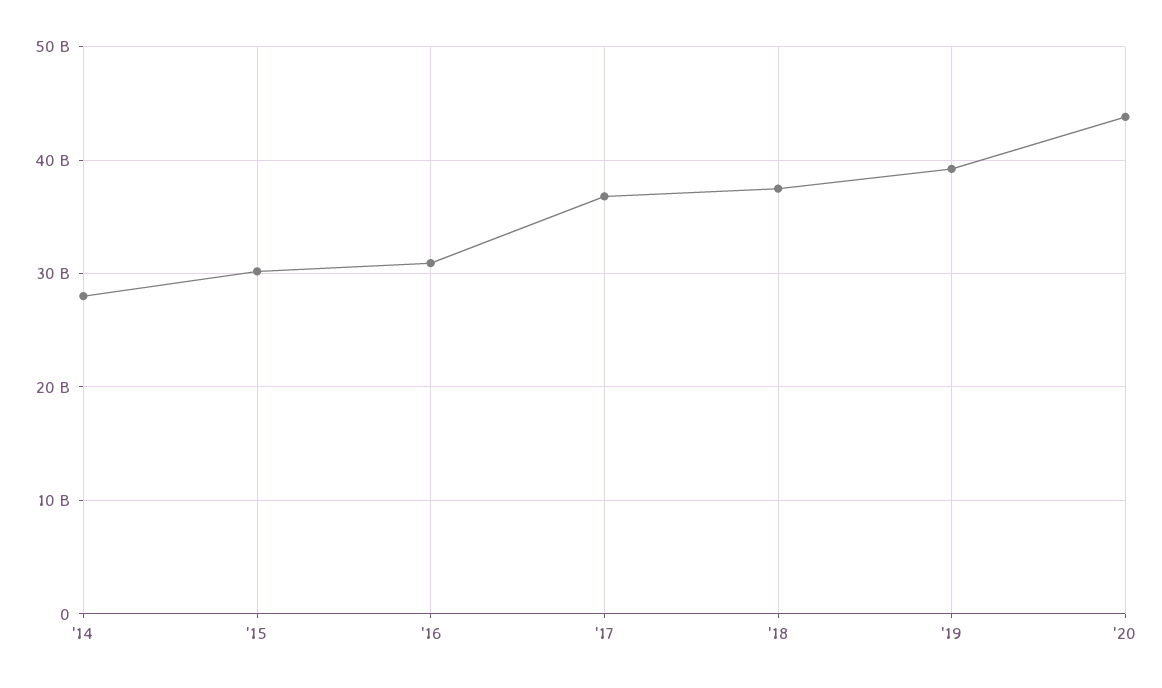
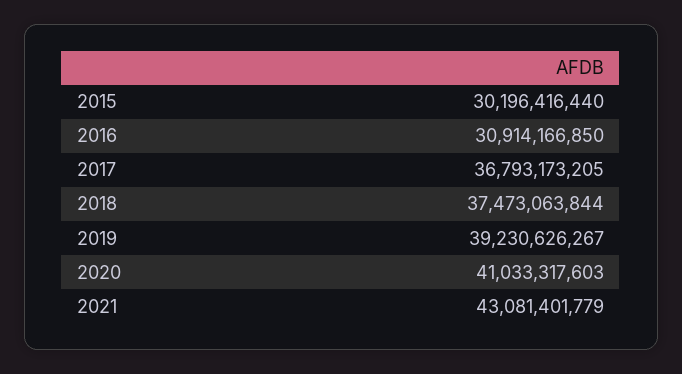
'14: 28000000000 -> none
'20: 44000000000 -> 41033317603
2021: none -> 43081401779

